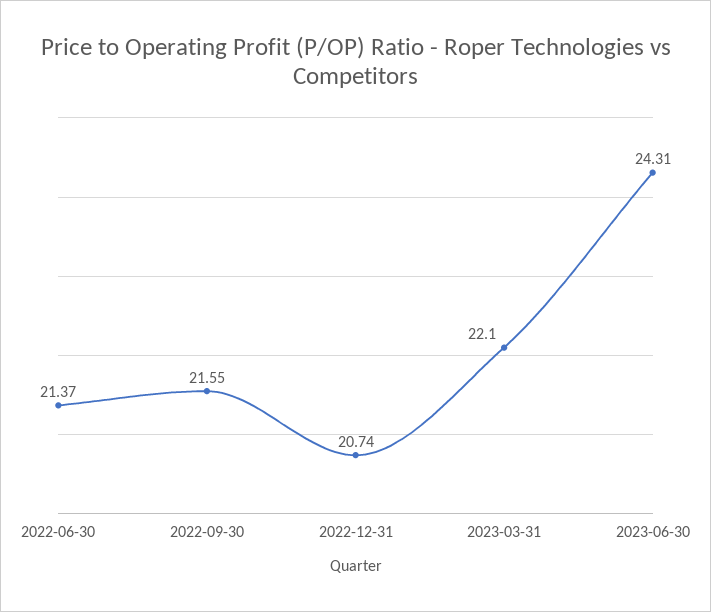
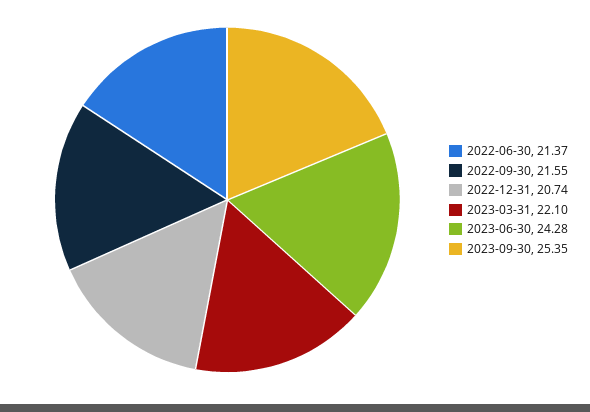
2023-06-30: 24.31 -> 24.28
2023-09-30: none -> 25.35

